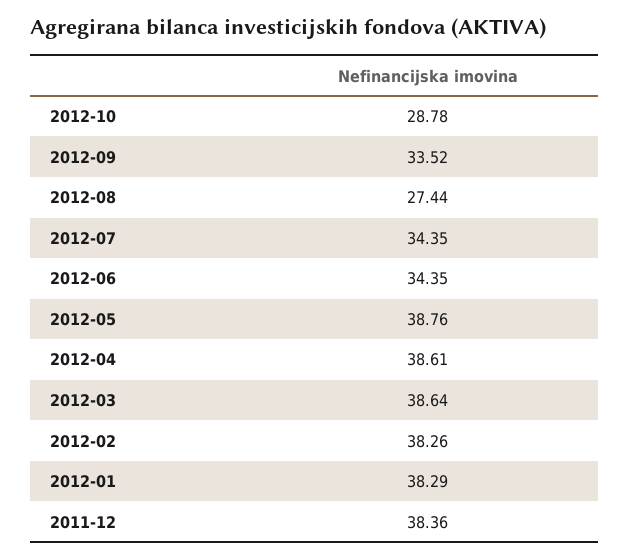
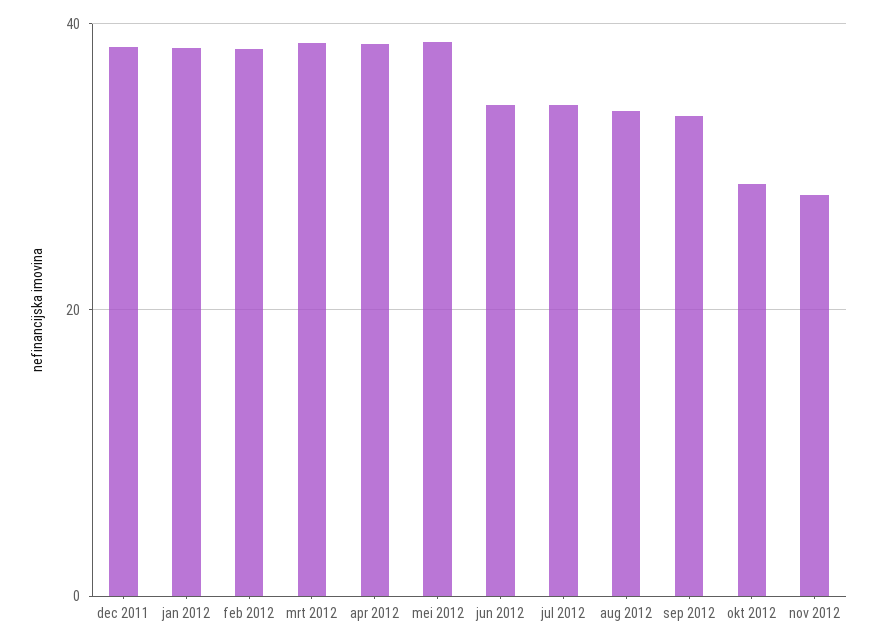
2012-08: 27.44 -> 34
nov 2012: none -> 28

